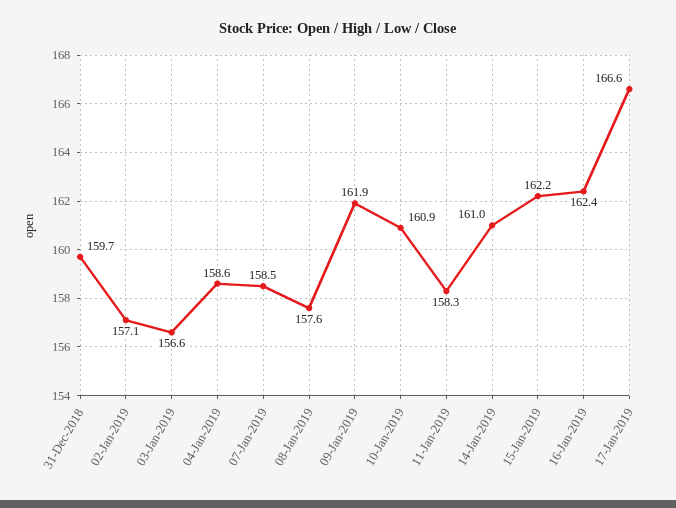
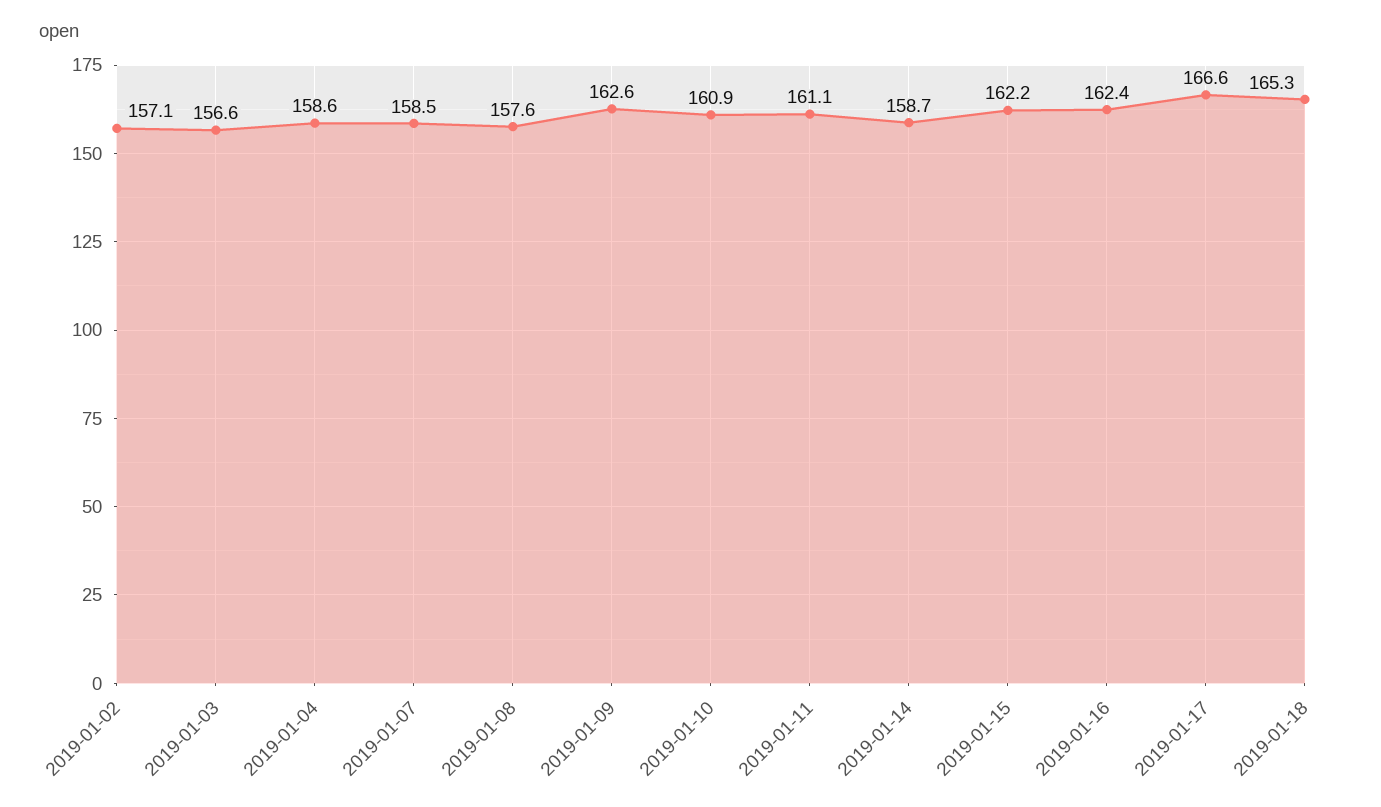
31-Dec-2018: 159.7 -> none
09-Jan-2019: 161.9 -> 162.6
11-Jan-2019: 158.3 -> 161.1
14-Jan-2019: 161 -> 158.7
2019-01-18: none -> 165.3

